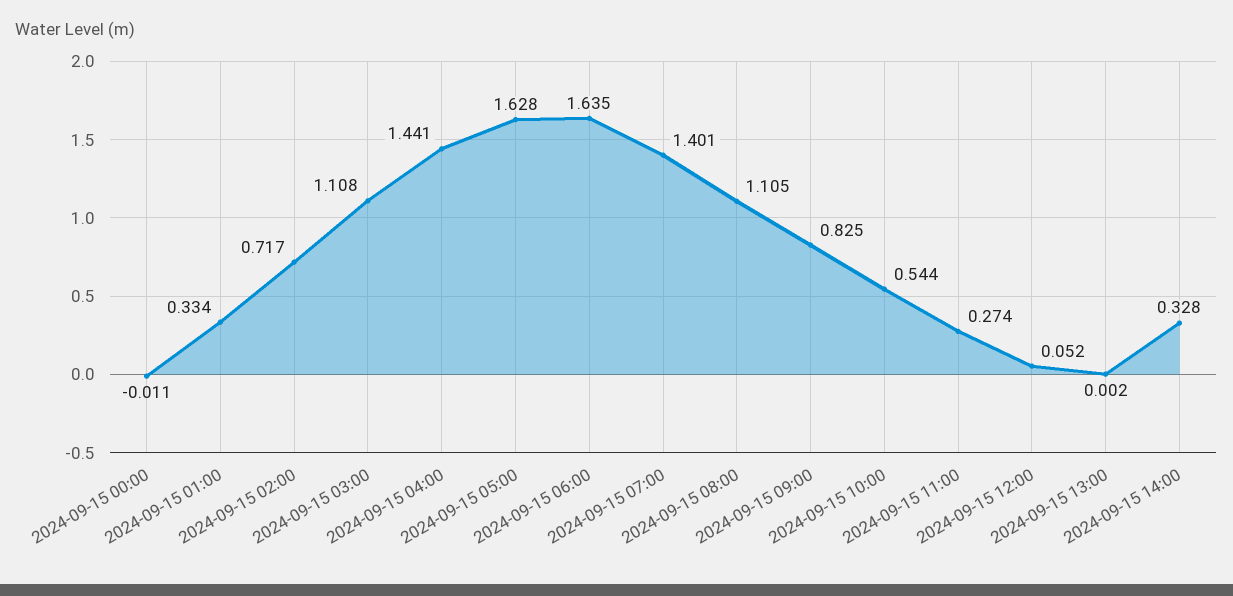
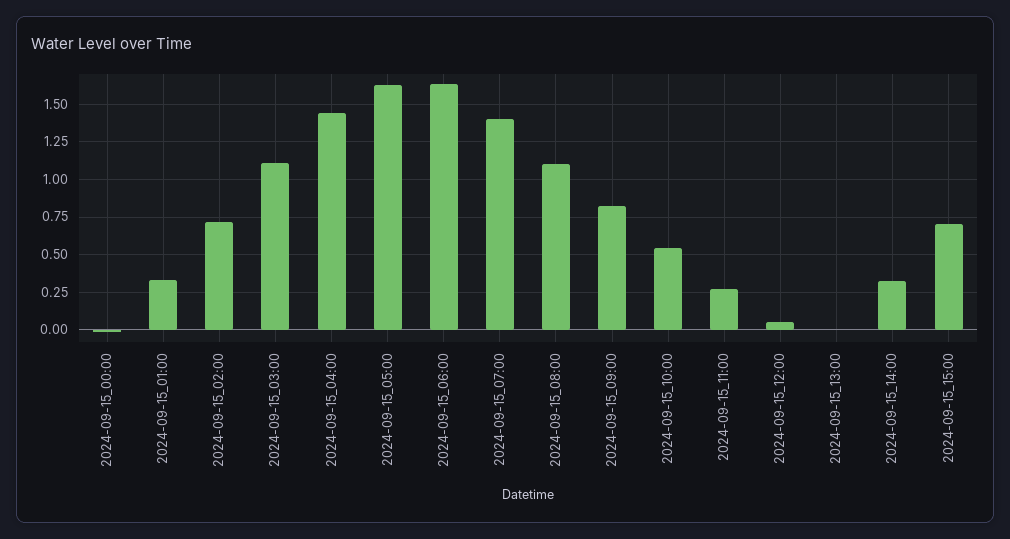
2024-09-15_15:00: none -> 0.7

